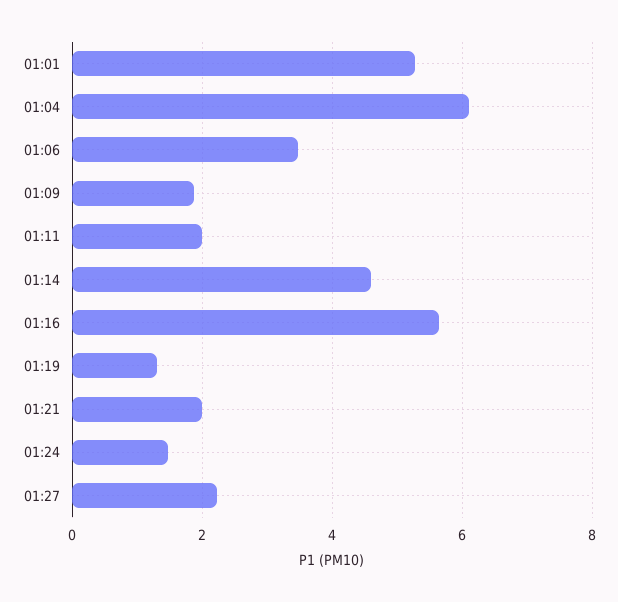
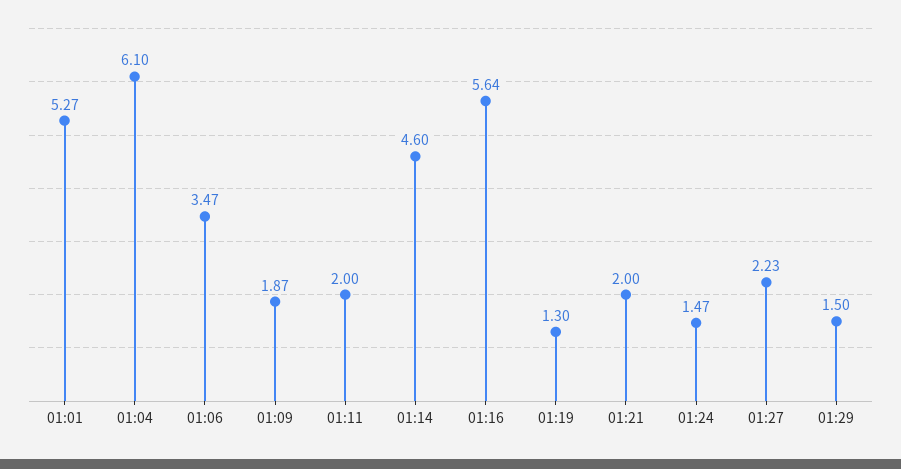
01:29: none -> 1.5

